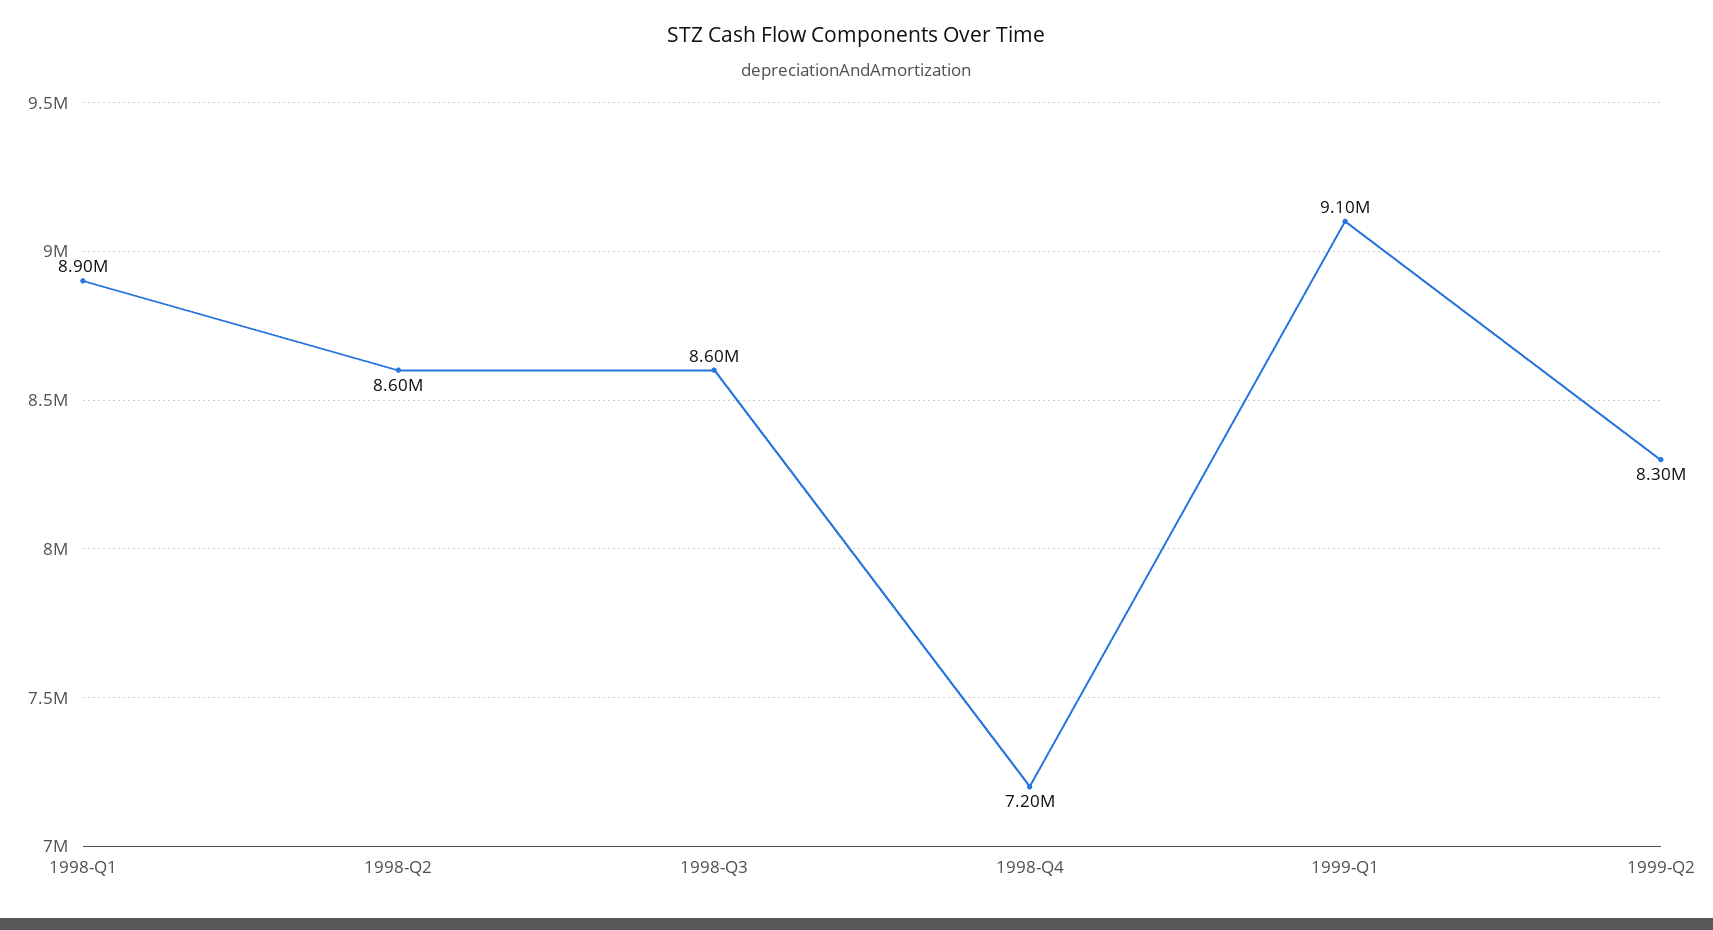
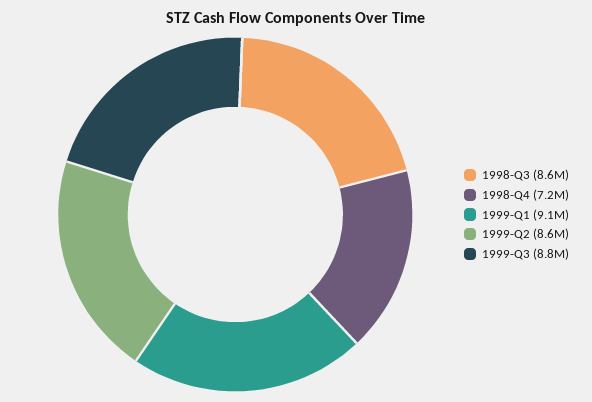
1998-Q1: 8900000 -> none
1998-Q2: 8600000 -> none
1999-Q2: 8300000 -> 8600000
1999-Q3: none -> 8800000

